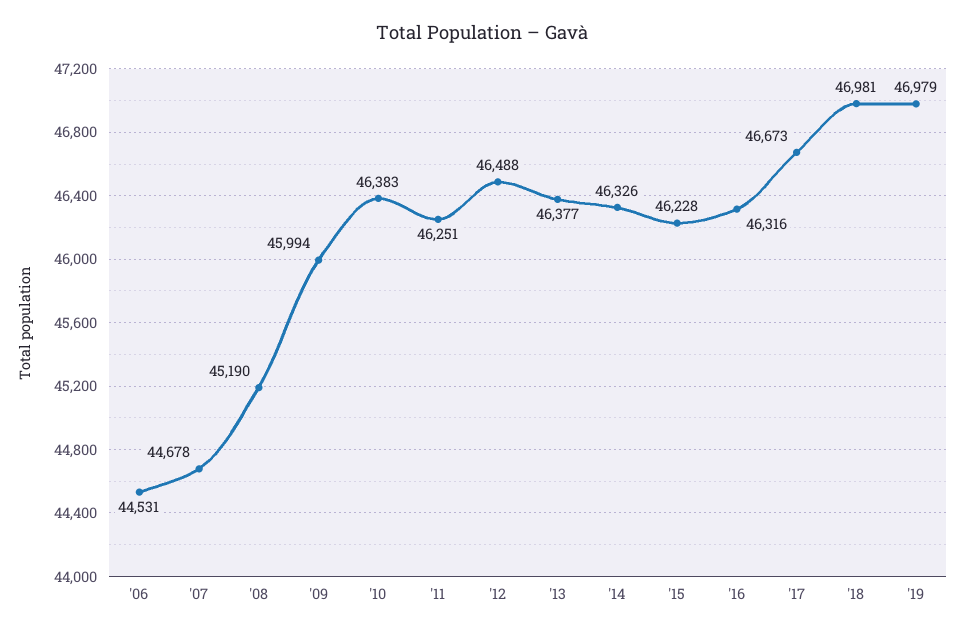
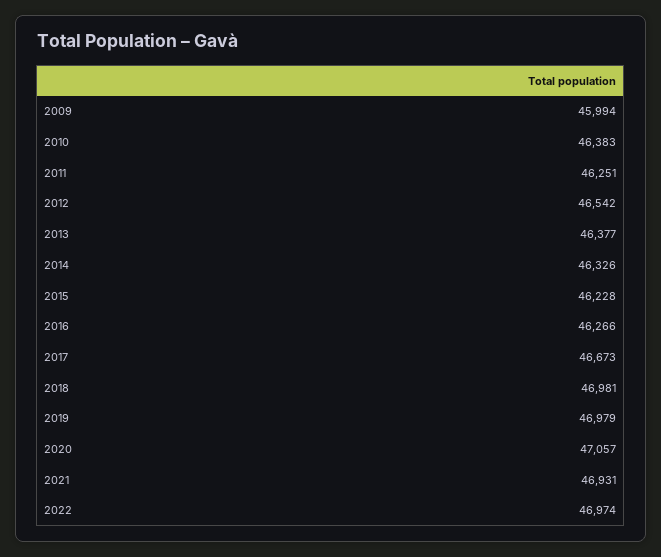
'06: 44531 -> none
'07: 44678 -> none
'08: 45190 -> none
'12: 46488 -> 46542
'16: 46316 -> 46266
2020: none -> 47057
2021: none -> 46931
2022: none -> 46974

